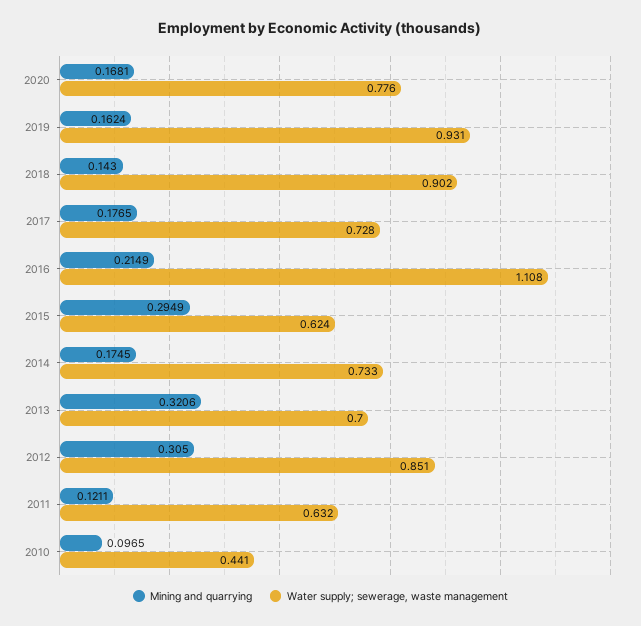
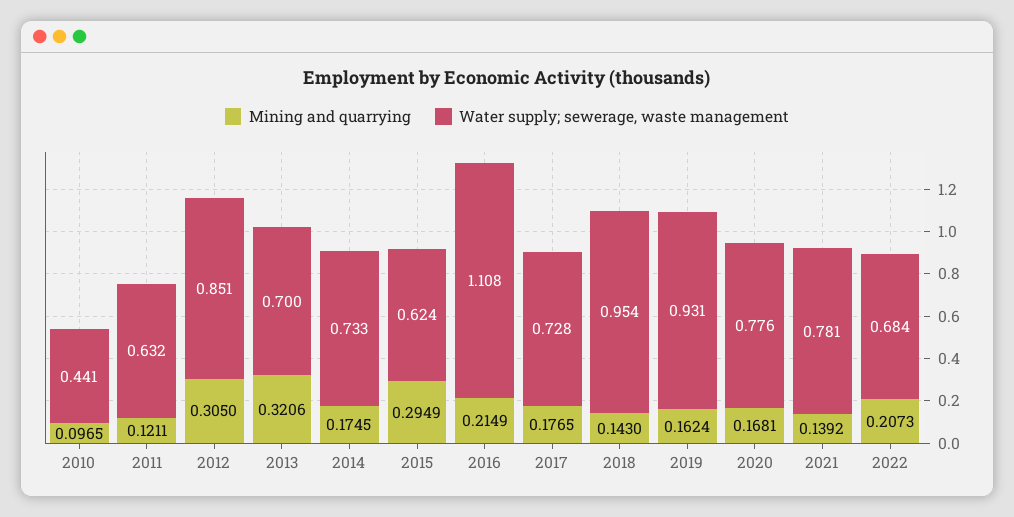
Water supply; sewerage, waste management, 2018: 0.902 -> 0.954
Mining and quarrying, 2021: none -> 0.1392
Water supply; sewerage, waste management, 2021: none -> 0.781
Mining and quarrying, 2022: none -> 0.2073
Water supply; sewerage, waste management, 2022: none -> 0.684

